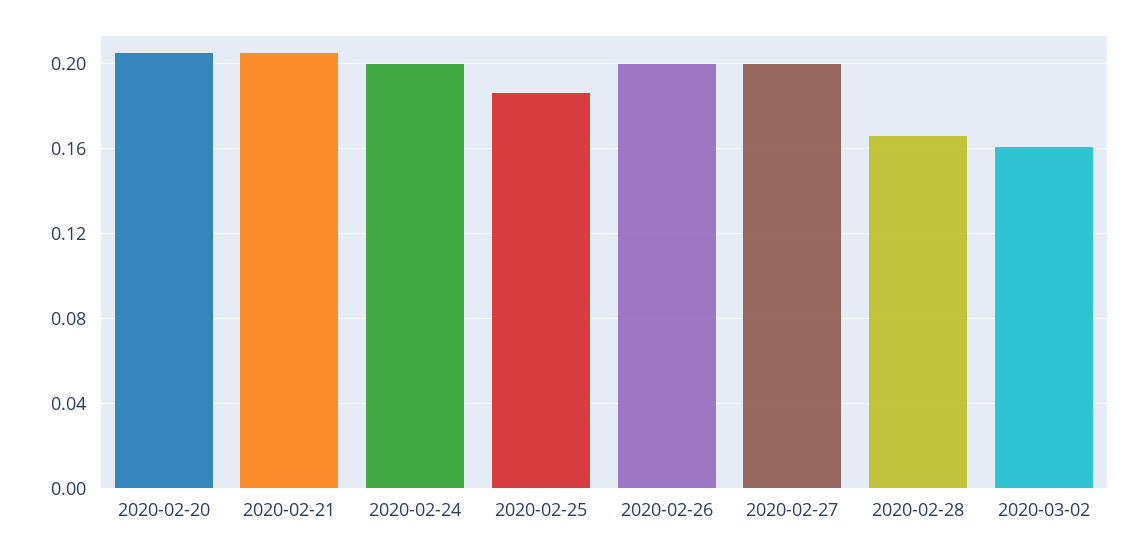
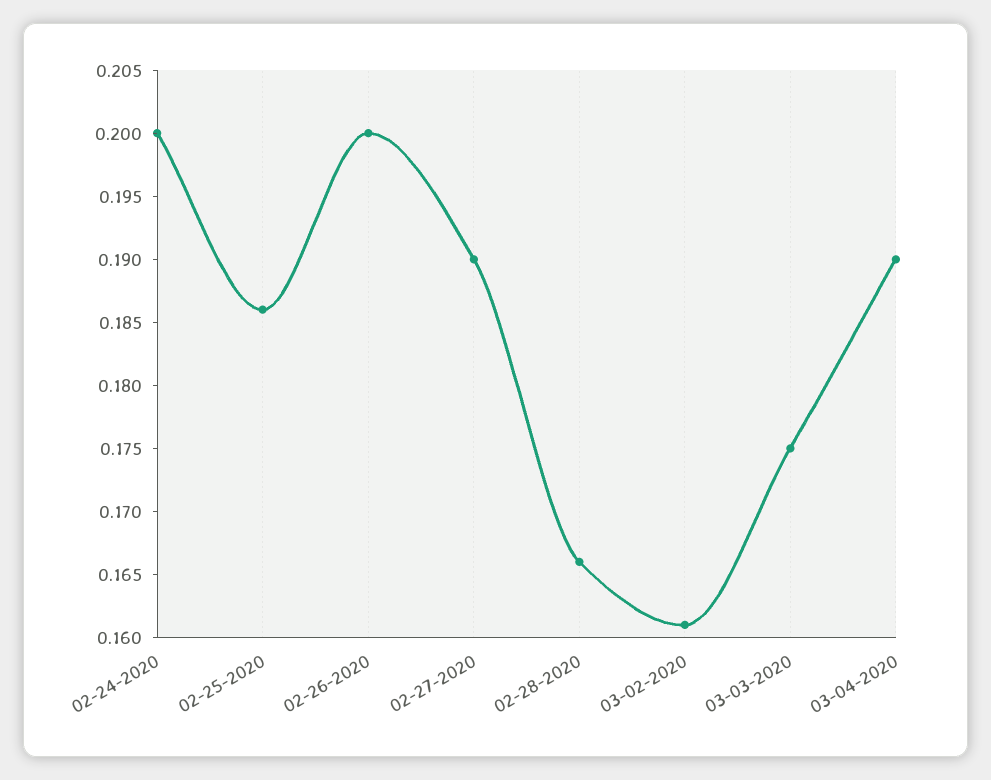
2020-02-20: 0.205 -> none
2020-02-21: 0.205 -> none
2020-02-27: 0.2 -> 0.19
03-03-2020: none -> 0.175
03-04-2020: none -> 0.19

